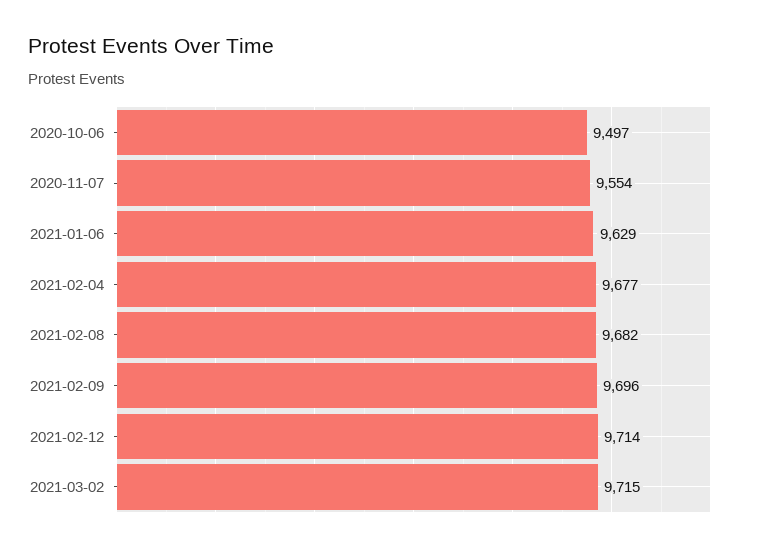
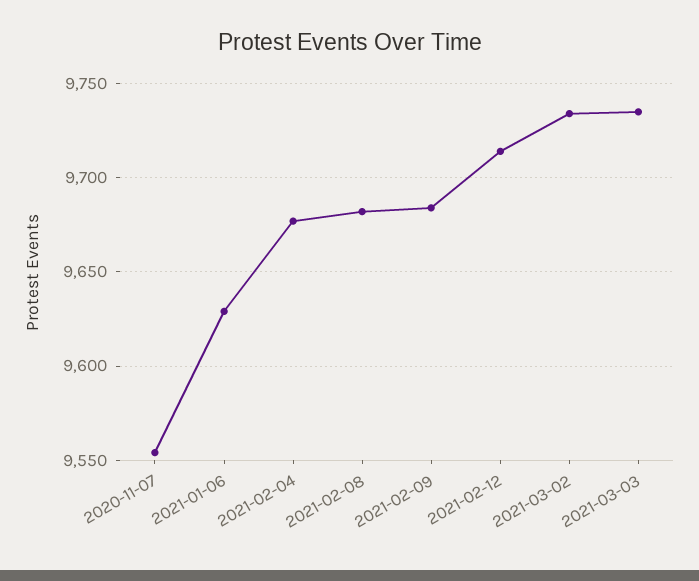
2020-10-06: 9497 -> none
2021-02-09: 9696 -> 9685
2021-03-02: 9715 -> 9735
2021-03-03: none -> 9735

